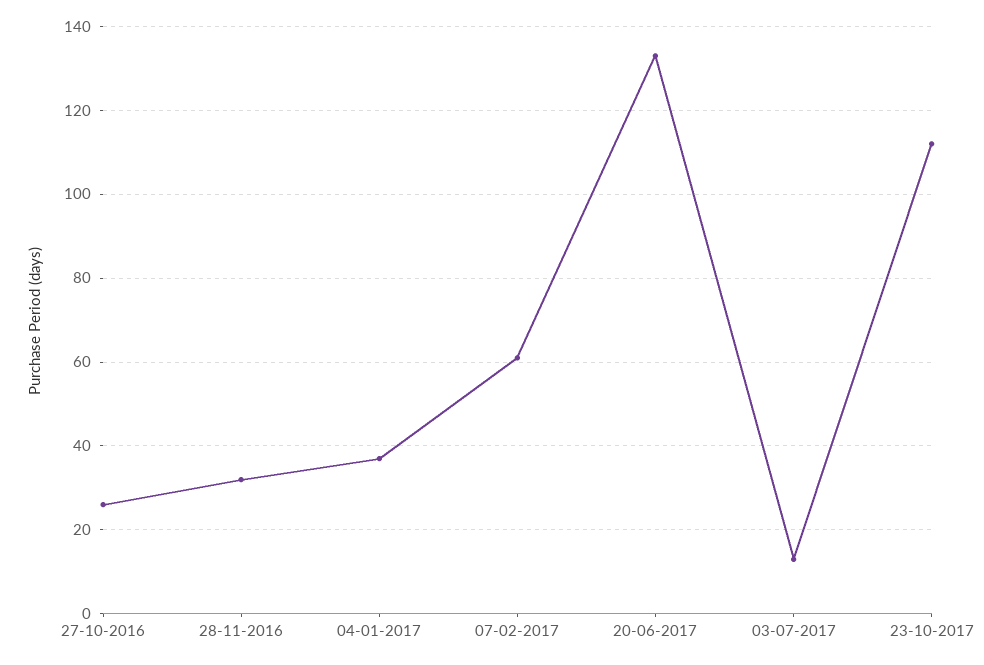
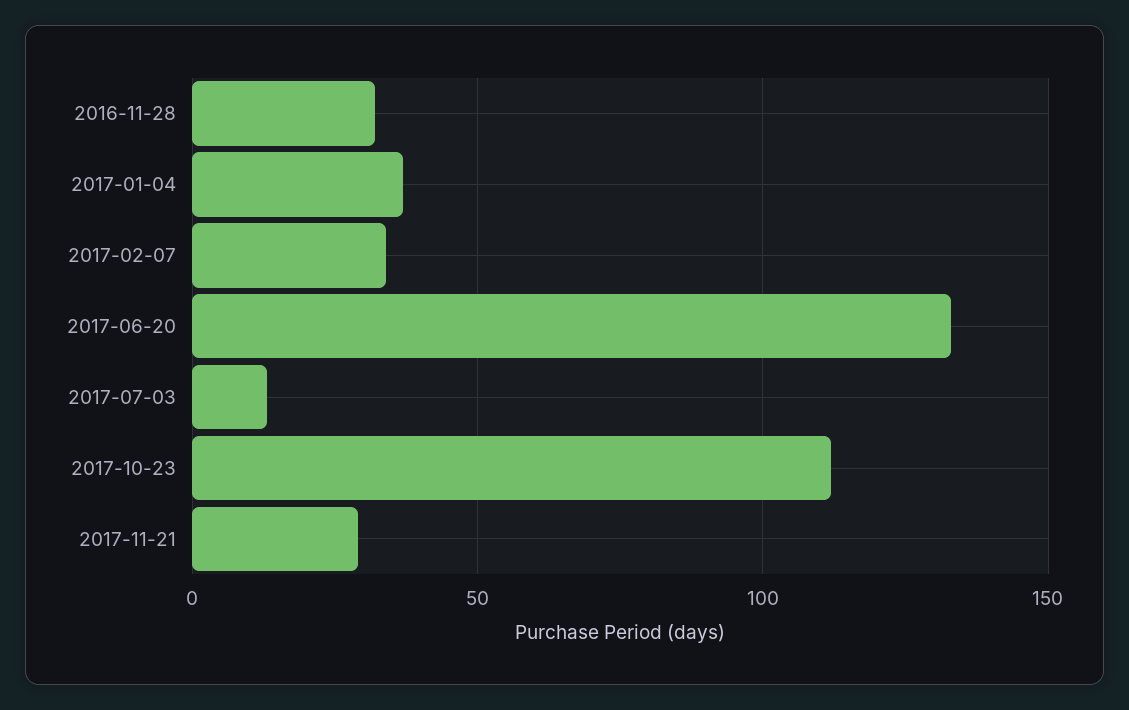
27-10-2016: 25 -> none
07-02-2017: 60 -> 35
2017-11-21: none -> 30

